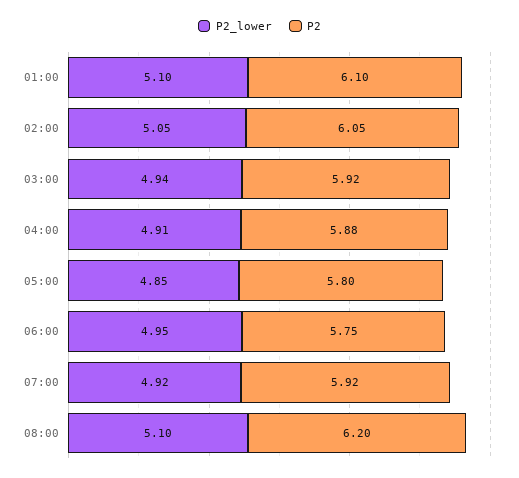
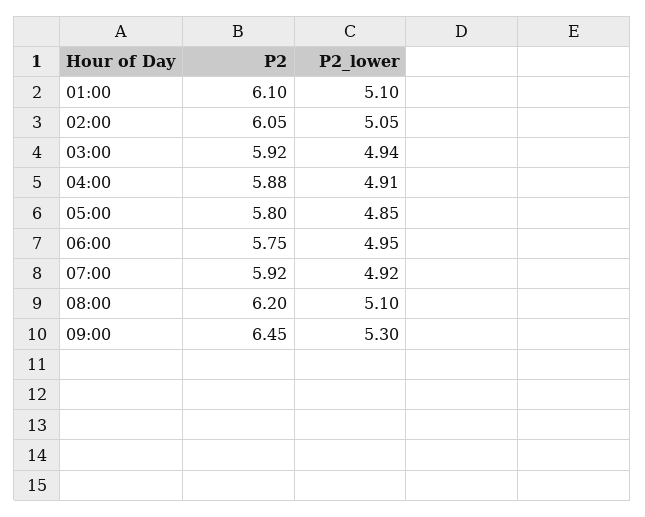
P2, 09:00: none -> 6.45
P2_lower, 09:00: none -> 5.3

